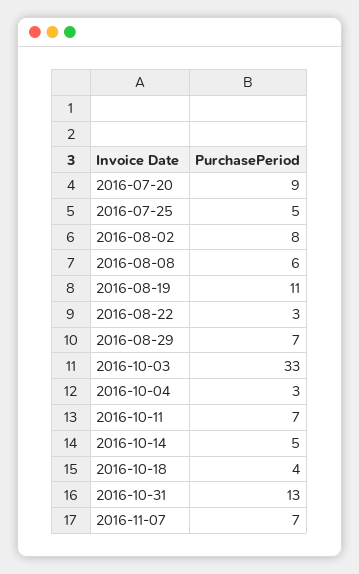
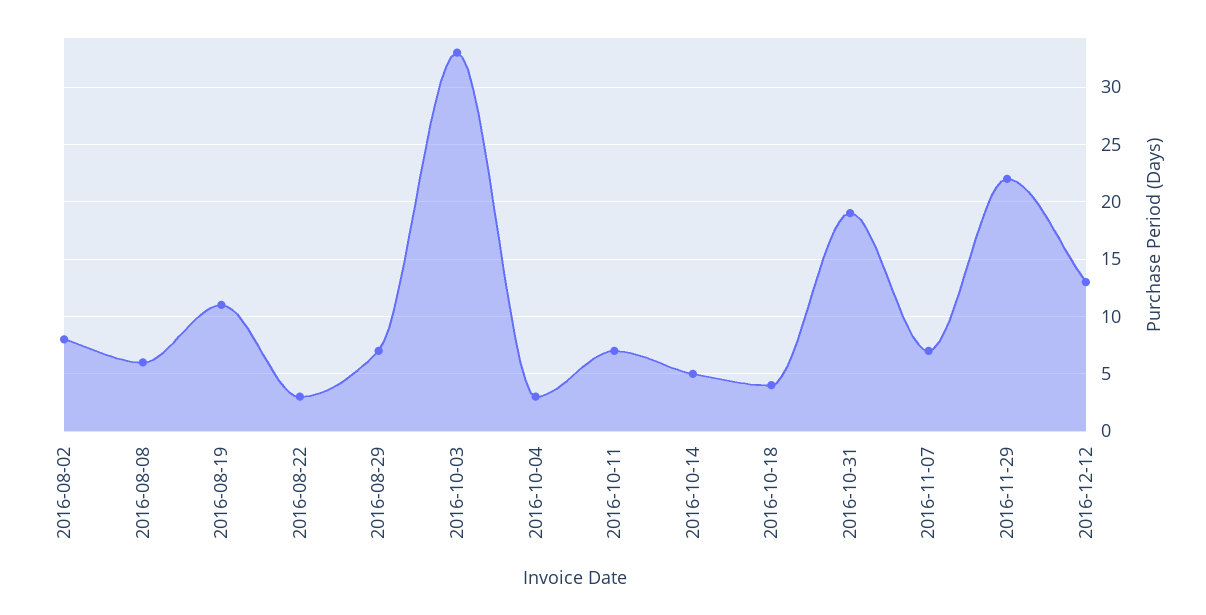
2016-07-20: 9 -> none
2016-07-25: 5 -> none
2016-10-31: 13 -> 19
2016-11-29: none -> 22
2016-12-12: none -> 13

